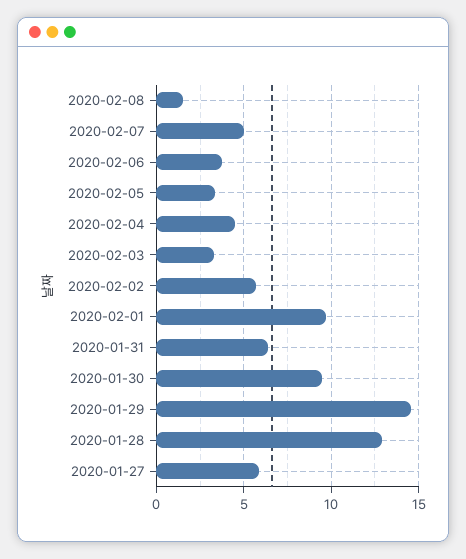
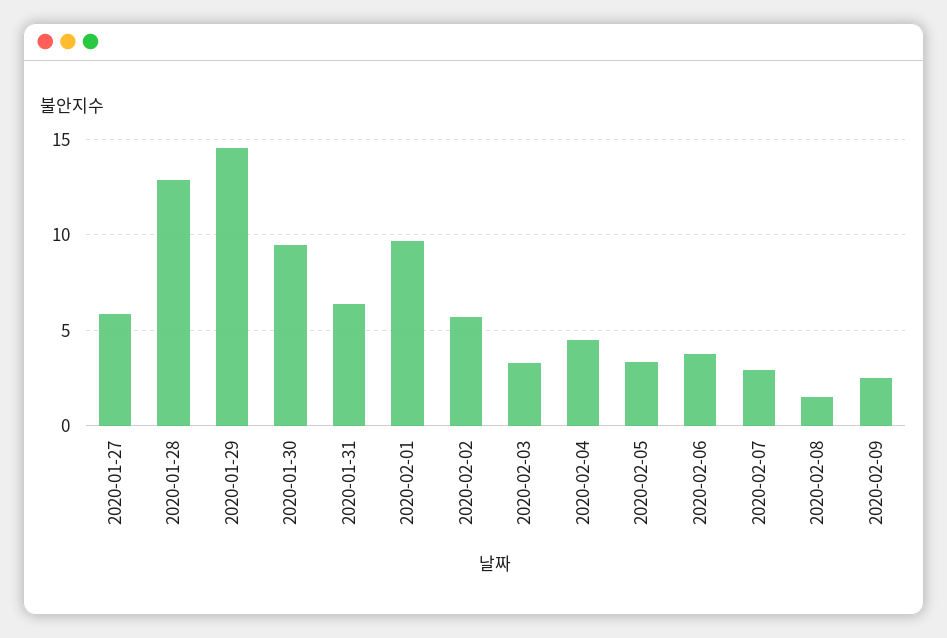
2020-02-07: 5 -> 3
2020-02-09: none -> 2.5

